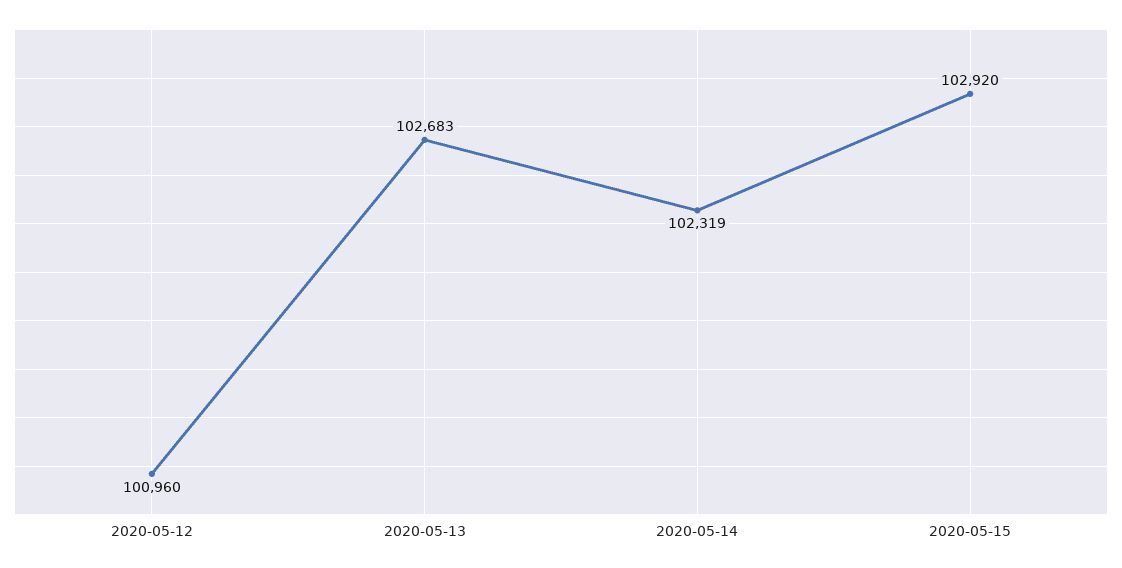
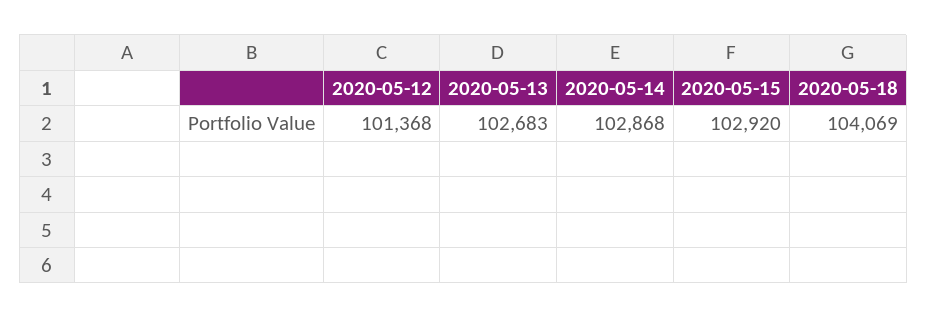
2020-05-12: 100960 -> 101368
2020-05-14: 102319 -> 102868
2020-05-18: none -> 104069

